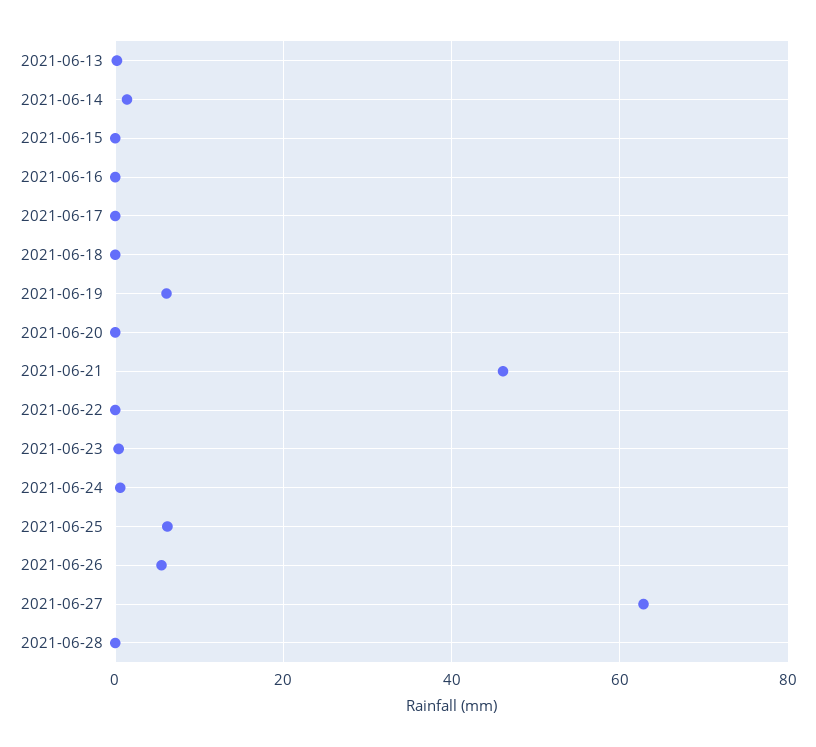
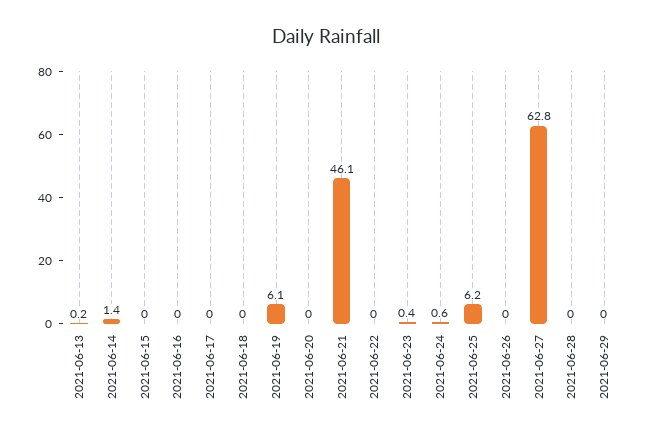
2021-06-26: 6 -> 0
2021-06-29: none -> 0

